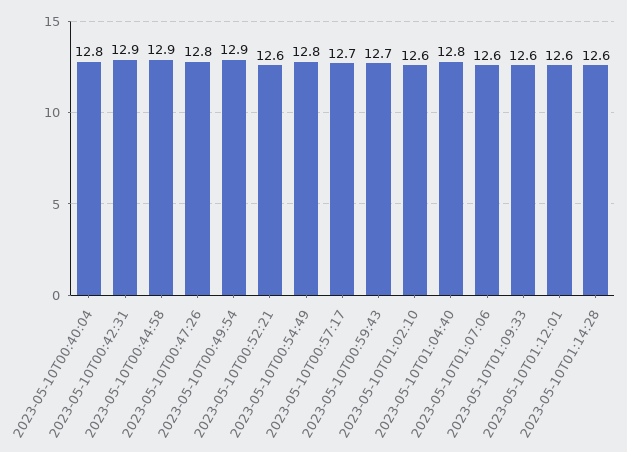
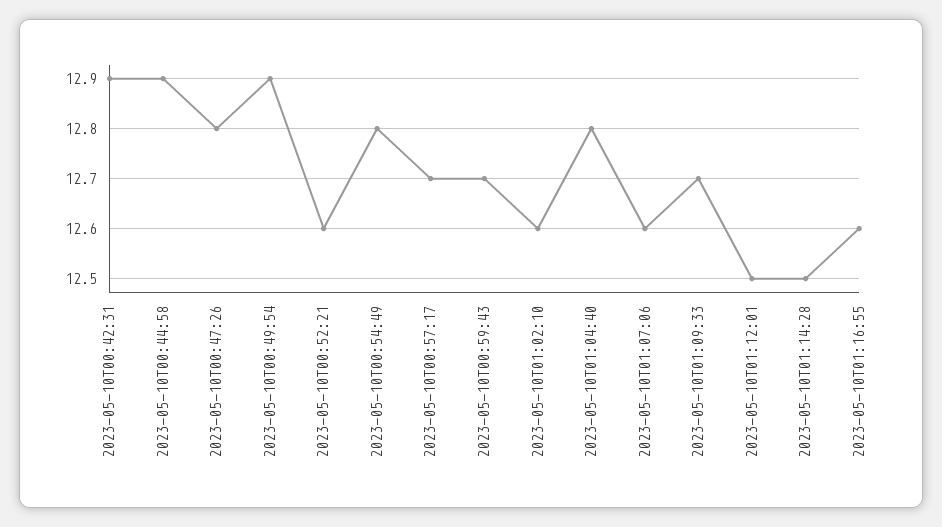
2023-05-10T00:40:04: 12.8 -> none
2023-05-10T01:09:33: 12.6 -> 12.7
2023-05-10T01:12:01: 12.6 -> 12.5
2023-05-10T01:14:28: 12.6 -> 12.5
2023-05-10T01:16:55: none -> 12.6

